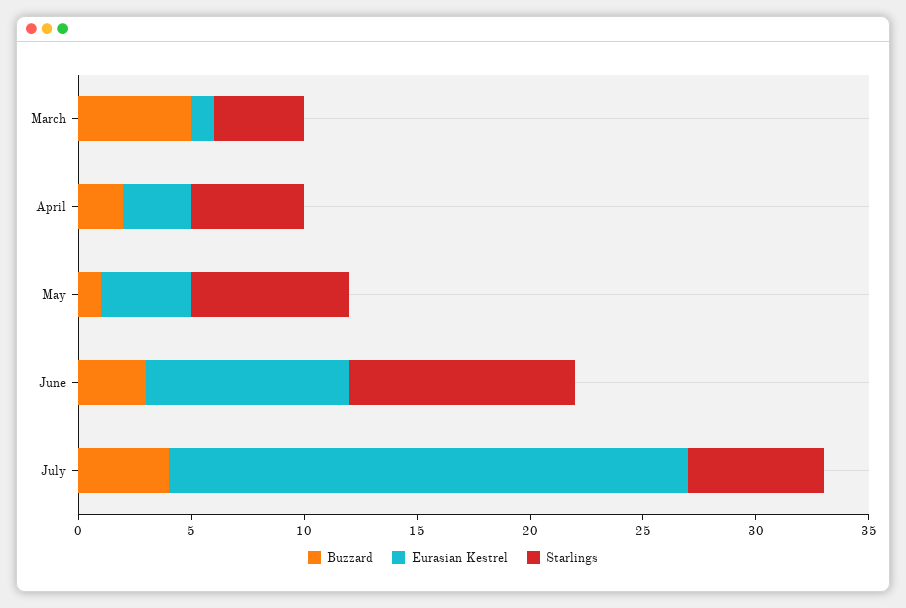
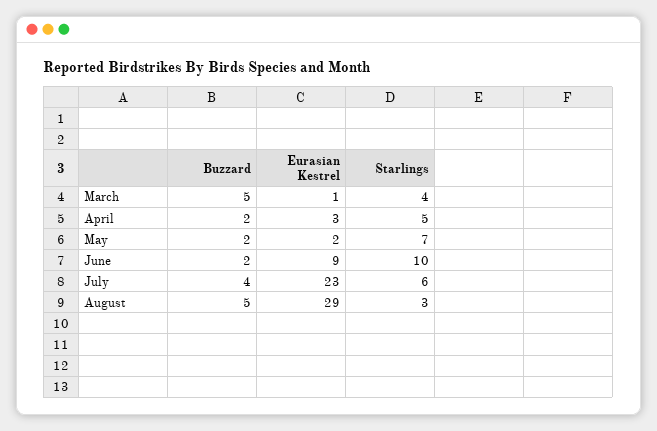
Buzzard, May: 1 -> 2
Eurasian Kestrel, May: 4 -> 2
Buzzard, June: 3 -> 2
Buzzard, August: none -> 5
Eurasian Kestrel, August: none -> 29
Starlings, August: none -> 3

